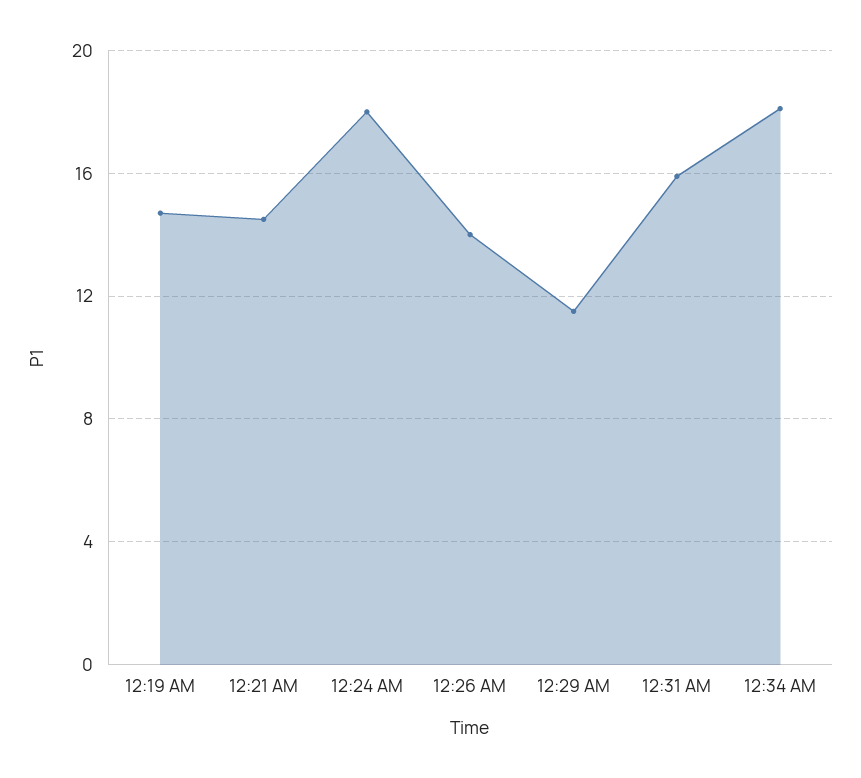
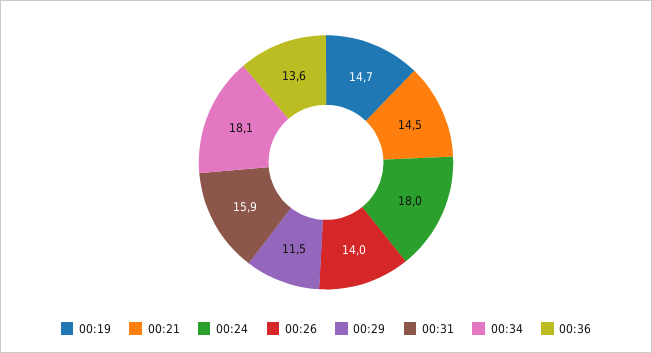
00:36: none -> 13.6

